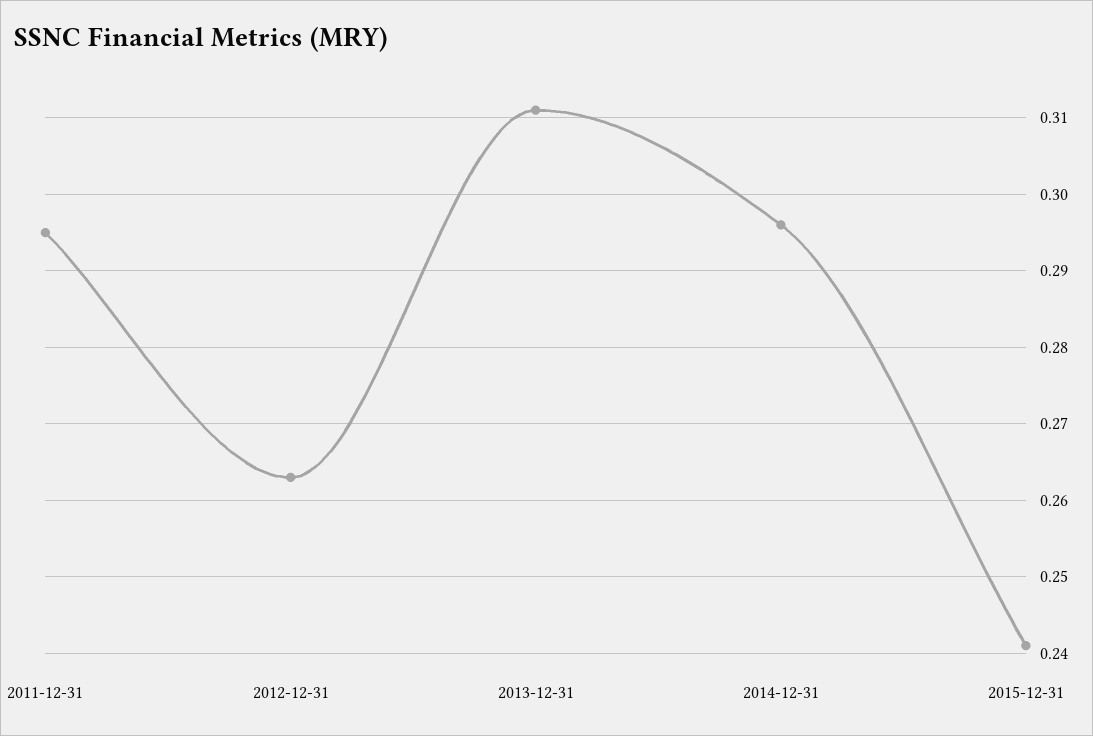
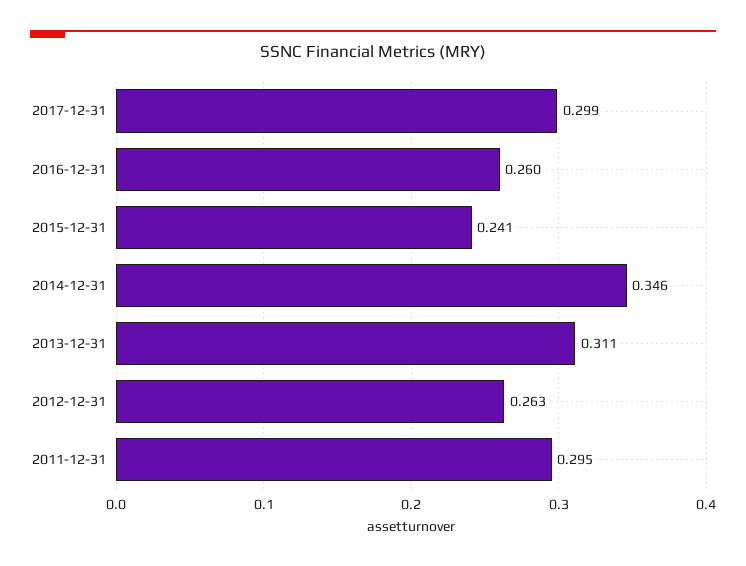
2014-12-31: 0.296 -> 0.346
2017-12-31: none -> 0.299
2016-12-31: none -> 0.26

